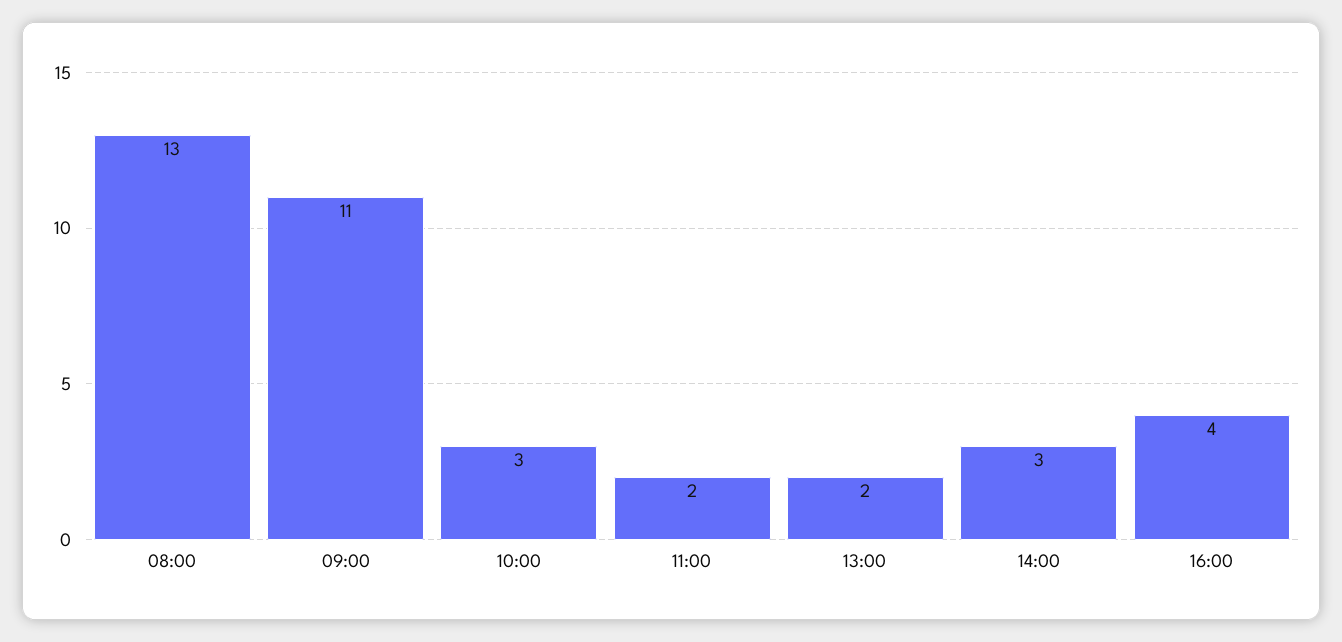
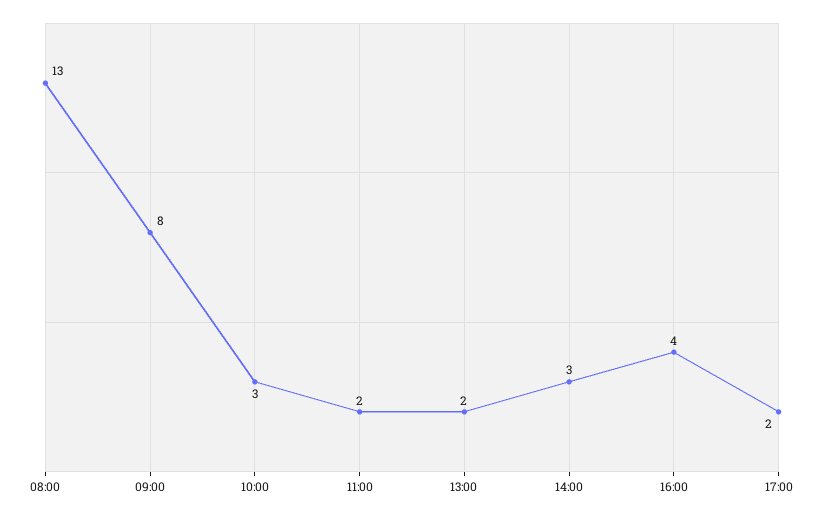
09:00: 11 -> 8
17:00: none -> 2

